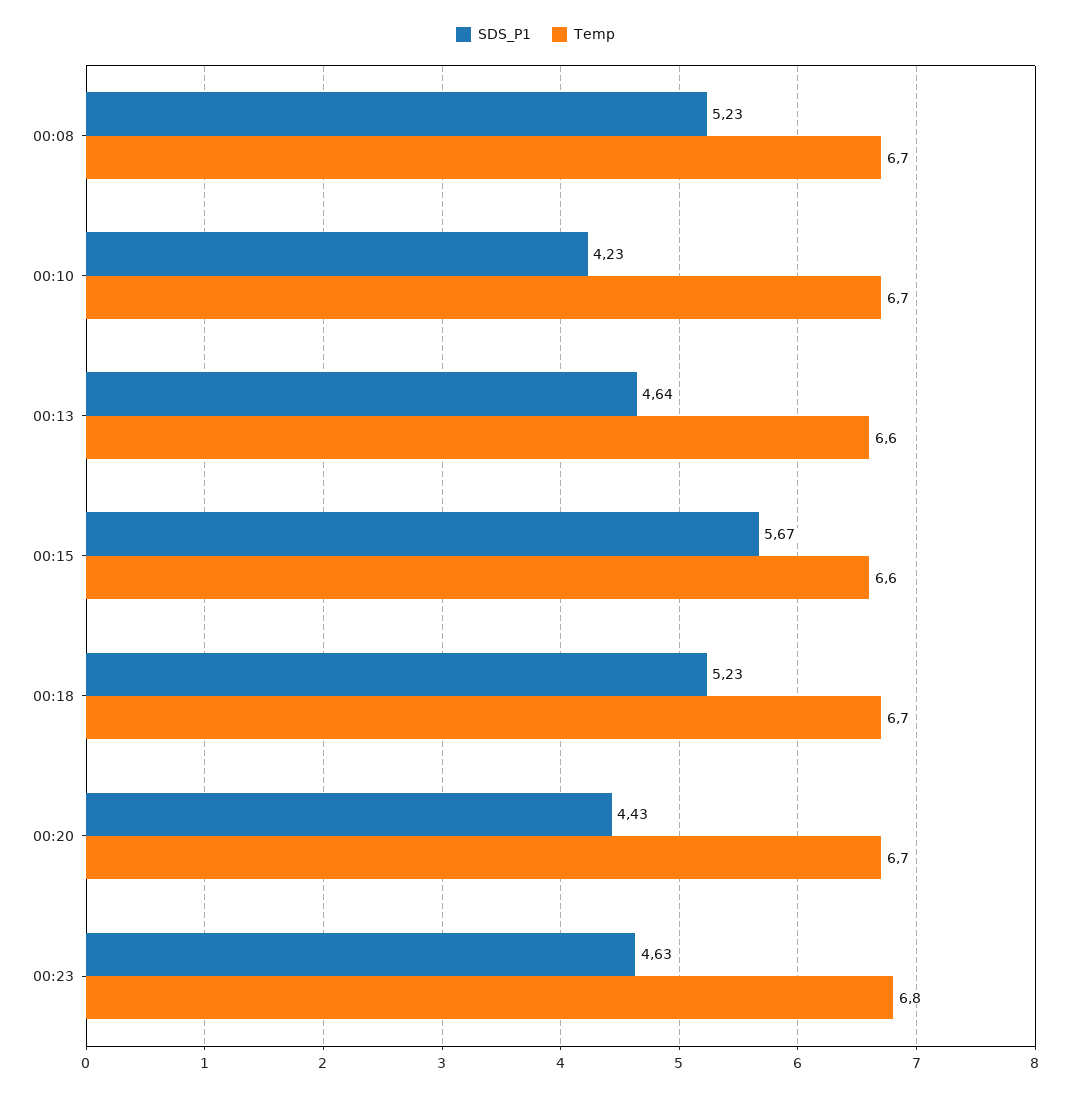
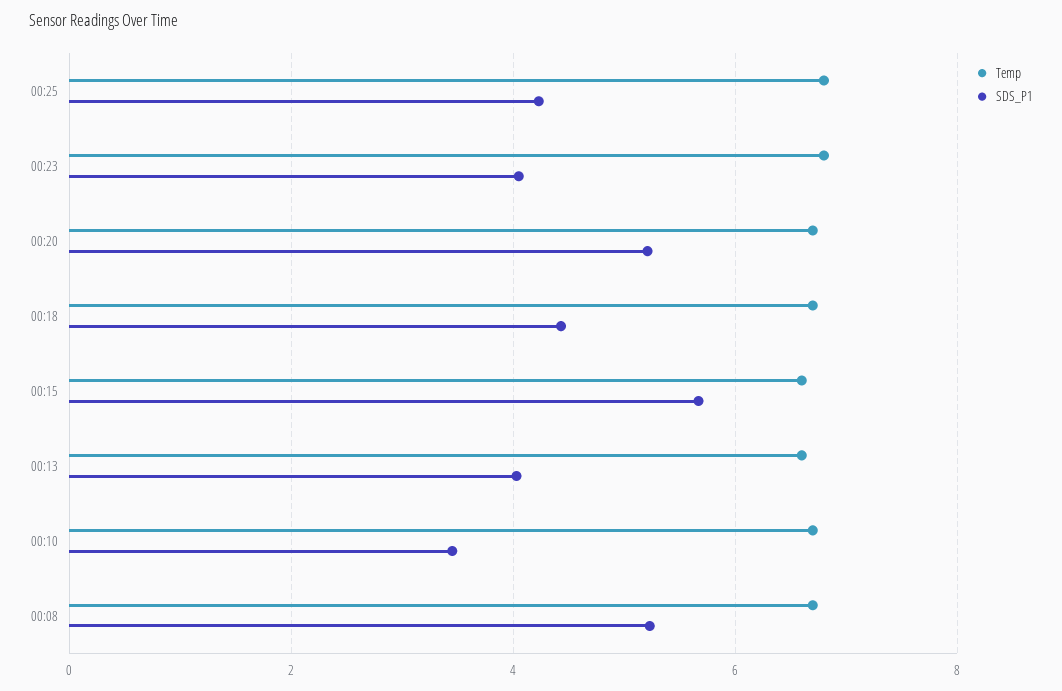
SDS_P1, 00:10: 4.23 -> 3.4
SDS_P1, 00:13: 4.64 -> 4
SDS_P1, 00:18: 5.23 -> 4.4
SDS_P1, 00:20: 4.43 -> 5.2
SDS_P1, 00:23: 4.63 -> 4
Temp, 00:25: none -> 6.8
SDS_P1, 00:25: none -> 4.2

